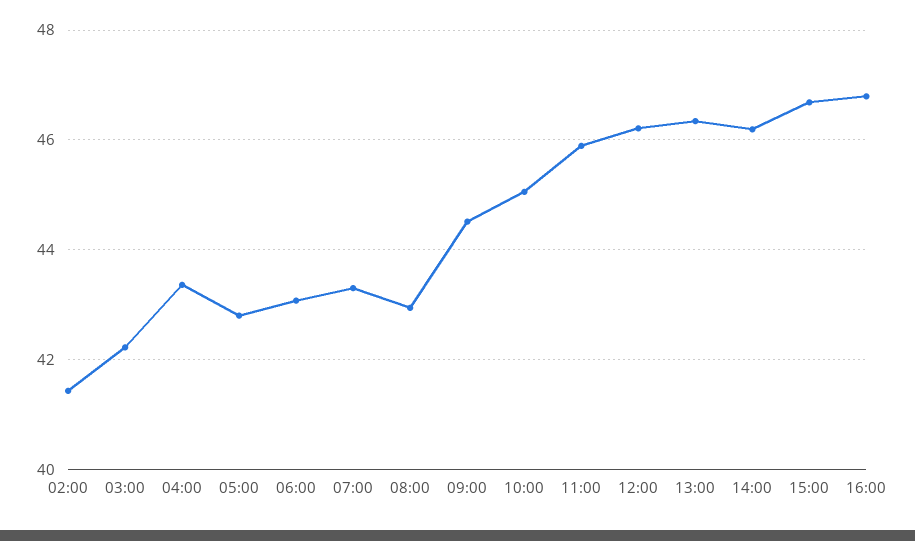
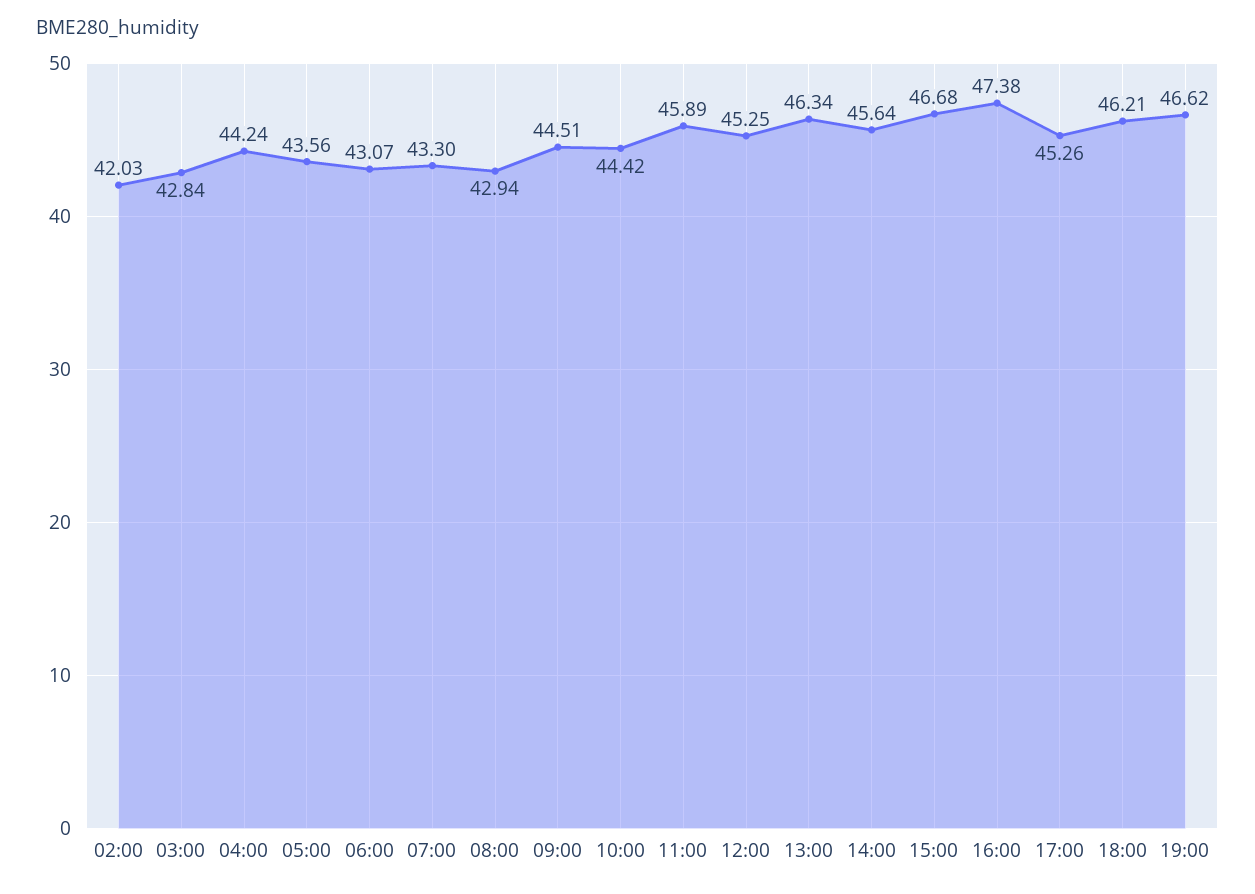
02:00: 41.4 -> 42.03
03:00: 42.2 -> 42.84
04:00: 43.4 -> 44.24
05:00: 42.8 -> 43.56
10:00: 45 -> 44.42
12:00: 46.2 -> 45.25
14:00: 46.2 -> 45.64
16:00: 46.8 -> 47.38
17:00: none -> 45.26
18:00: none -> 46.21
19:00: none -> 46.62

